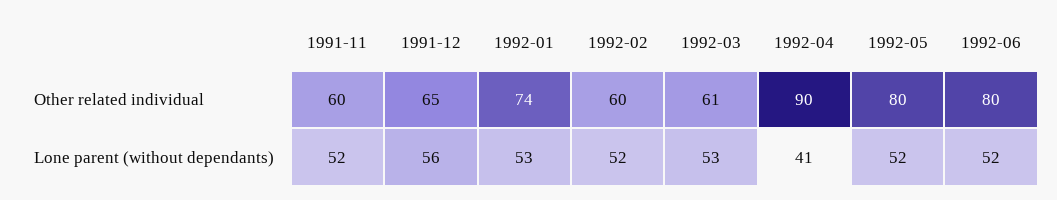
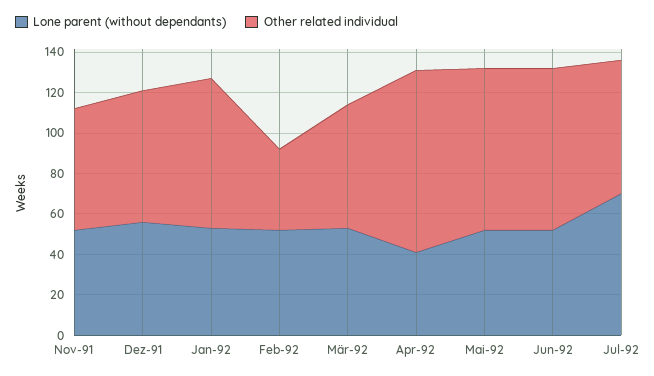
Other related individual, 1992-02: 60 -> 40
Lone parent (without dependants), Jul-92: none -> 70
Other related individual, Jul-92: none -> 65

